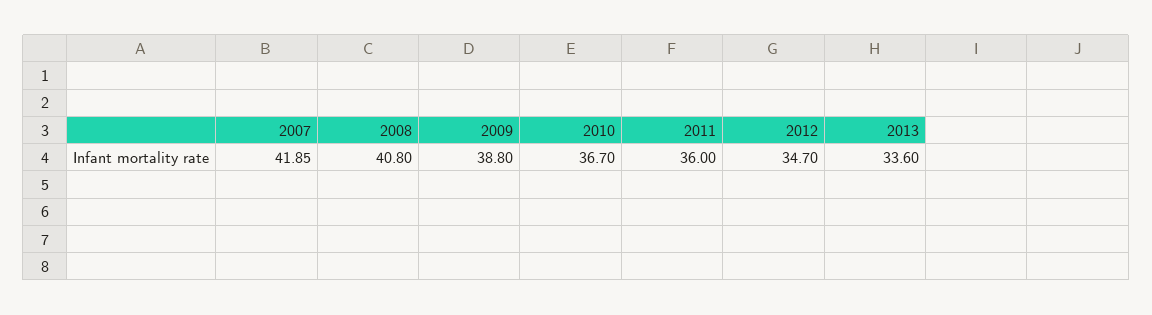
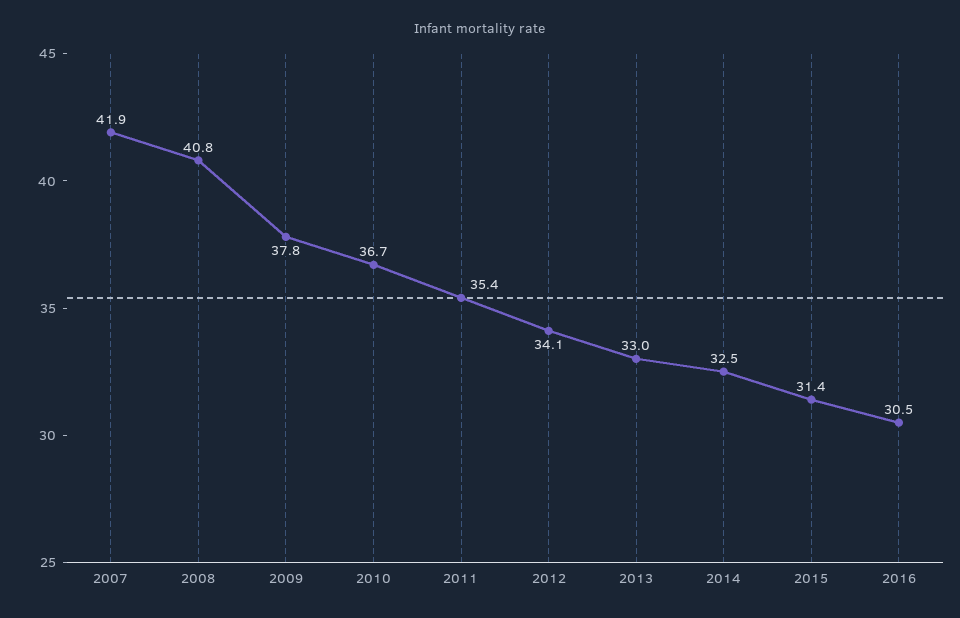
2009: 38.8 -> 37.8
2011: 36 -> 35.4
2012: 34.7 -> 34.1
2013: 33.6 -> 33
2014: none -> 32.5
2015: none -> 31.4
2016: none -> 30.5

